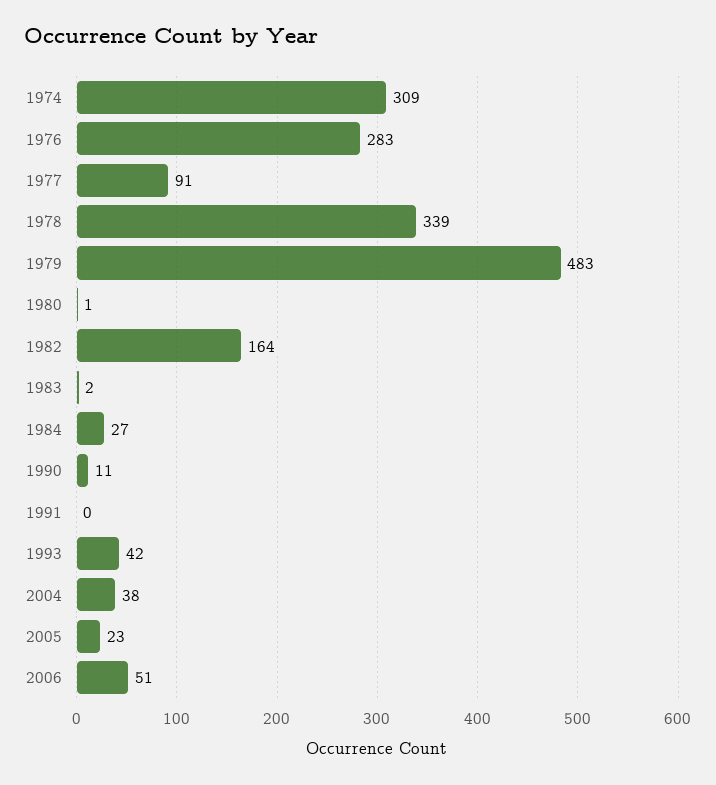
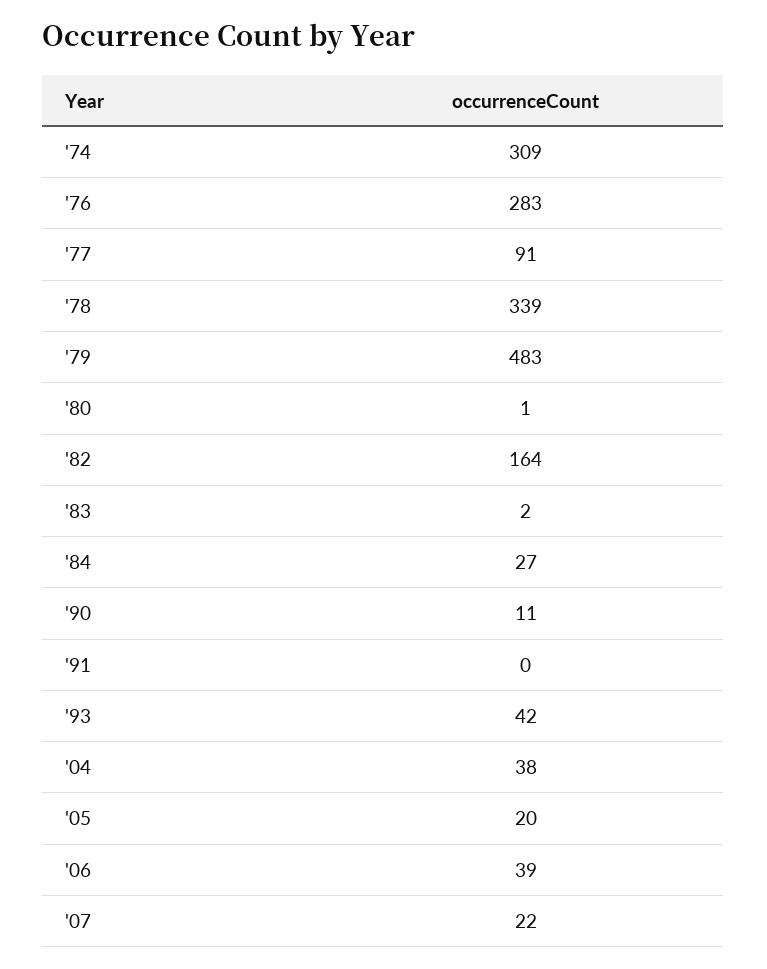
2005: 23 -> 20
2006: 51 -> 39
'07: none -> 22

